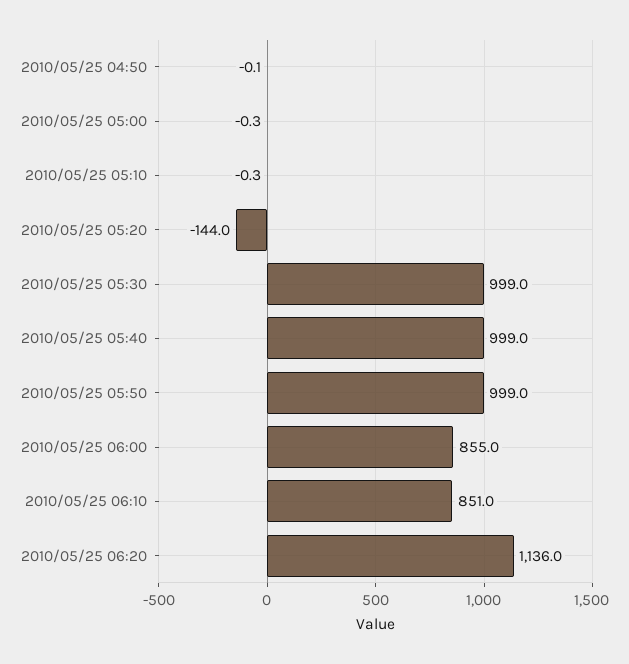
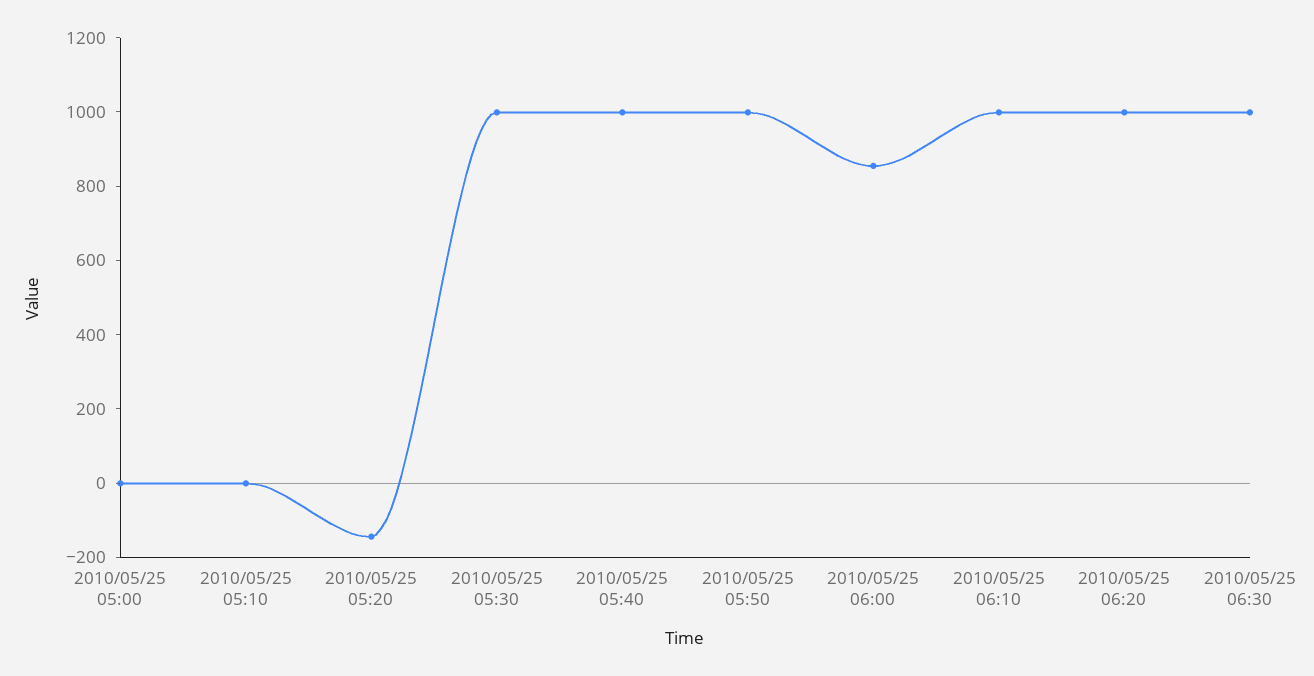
2010/05/25 04:50: -0.1 -> none
2010/05/25 06:10: 851 -> 1000
2010/05/25 06:20: 1136 -> 1000
2010/05/25 06:30: none -> 1000

